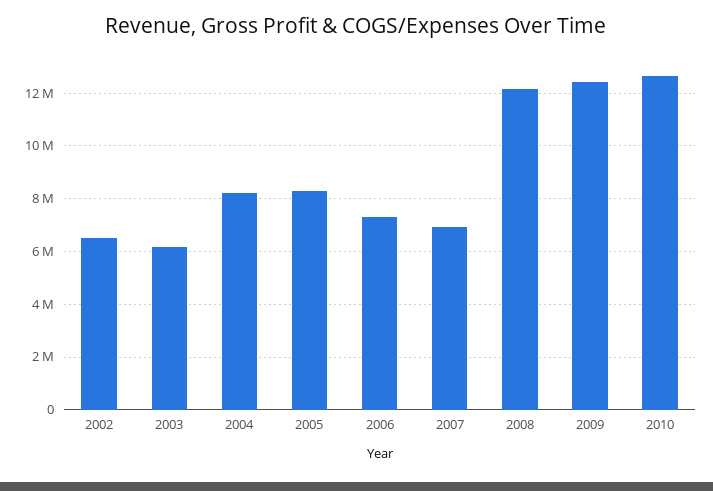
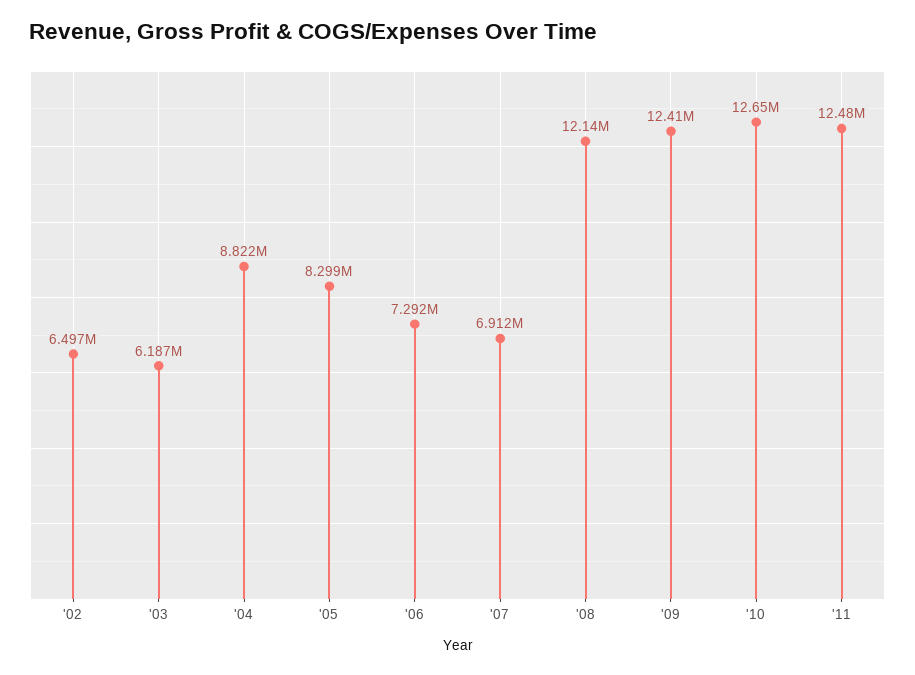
2004: 8250000 -> 8822000
'11: none -> 12480000

